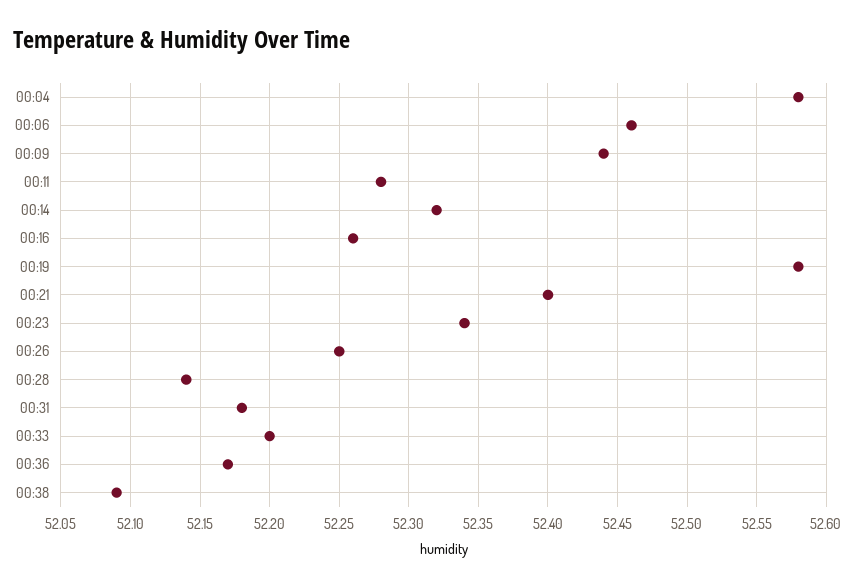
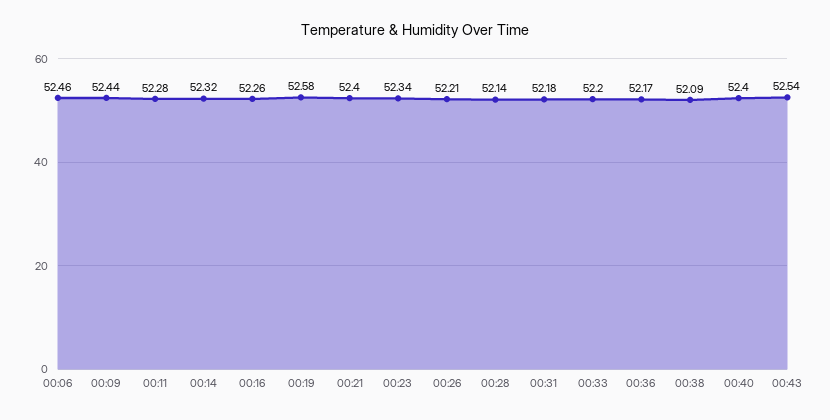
00:04: 52.58 -> none
00:26: 52.25 -> 52.21
00:40: none -> 52.4
00:43: none -> 52.54

